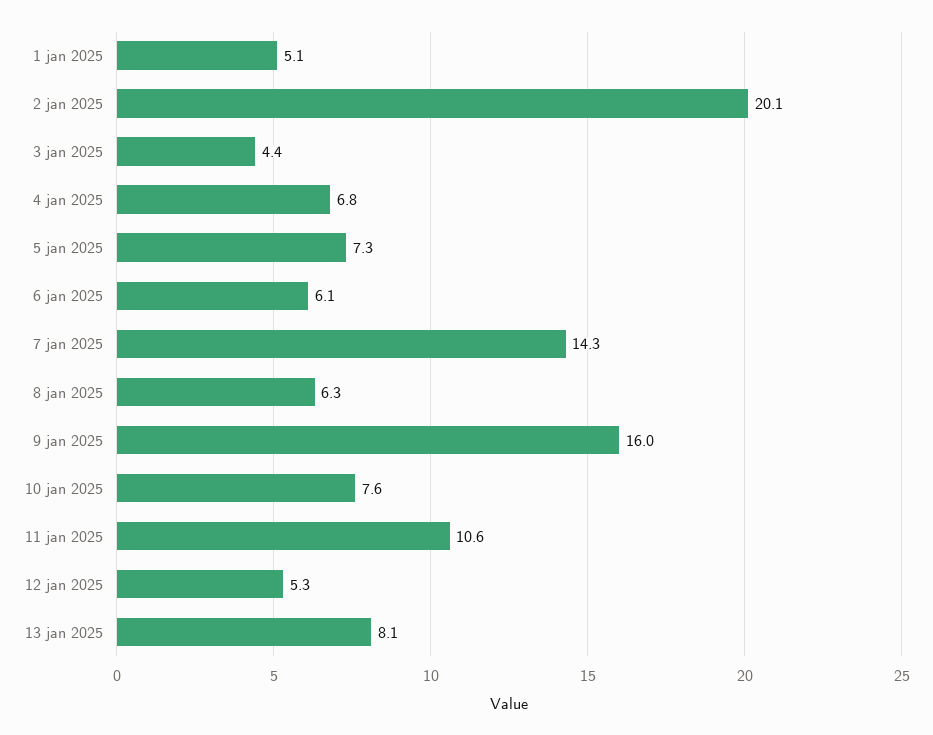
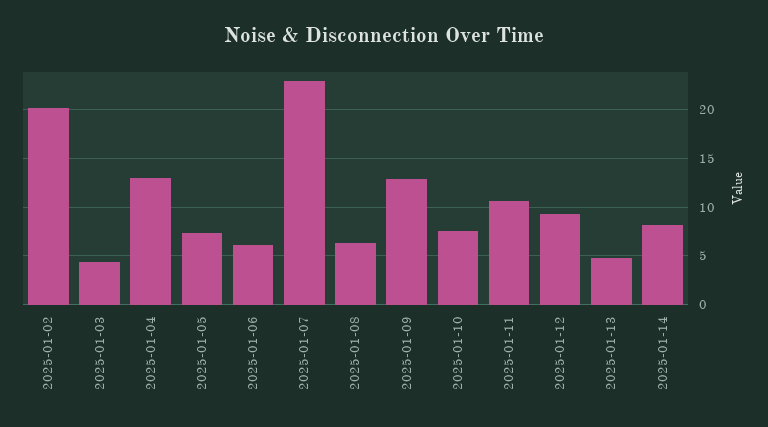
1 jan 2025: 5.1 -> none
4 jan 2025: 6.8 -> 13
7 jan 2025: 14.3 -> 23
9 jan 2025: 16 -> 13
12 jan 2025: 5.3 -> 9
13 jan 2025: 8.1 -> 5
2025-01-14: none -> 8

